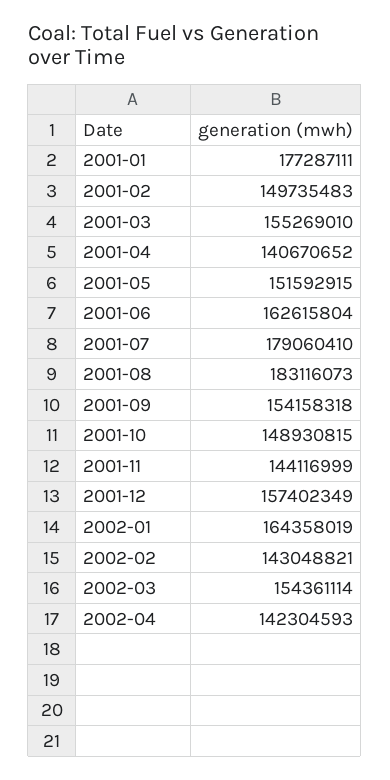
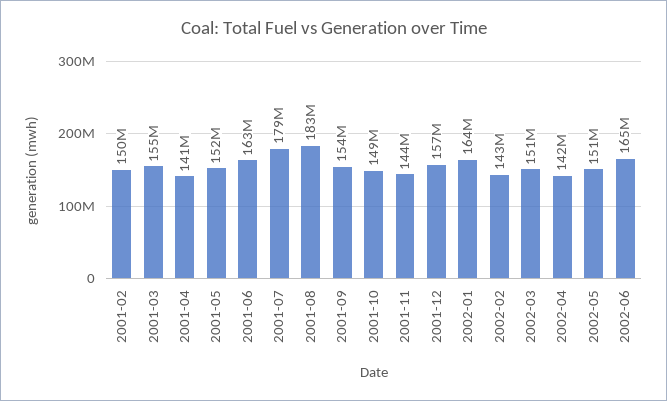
2001-01: 177287111 -> none
2002-03: 154361114 -> 151000000
2002-05: none -> 151000000
2002-06: none -> 165000000

